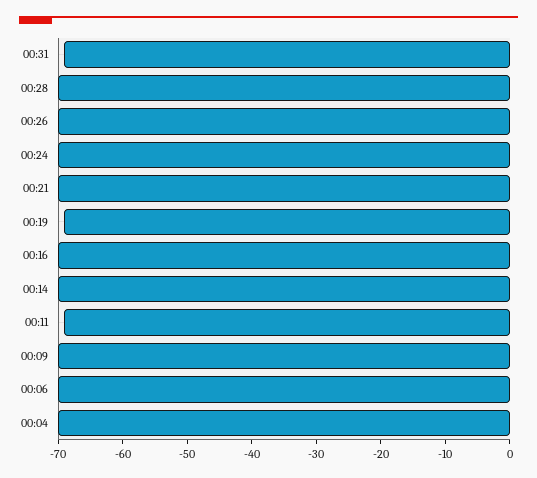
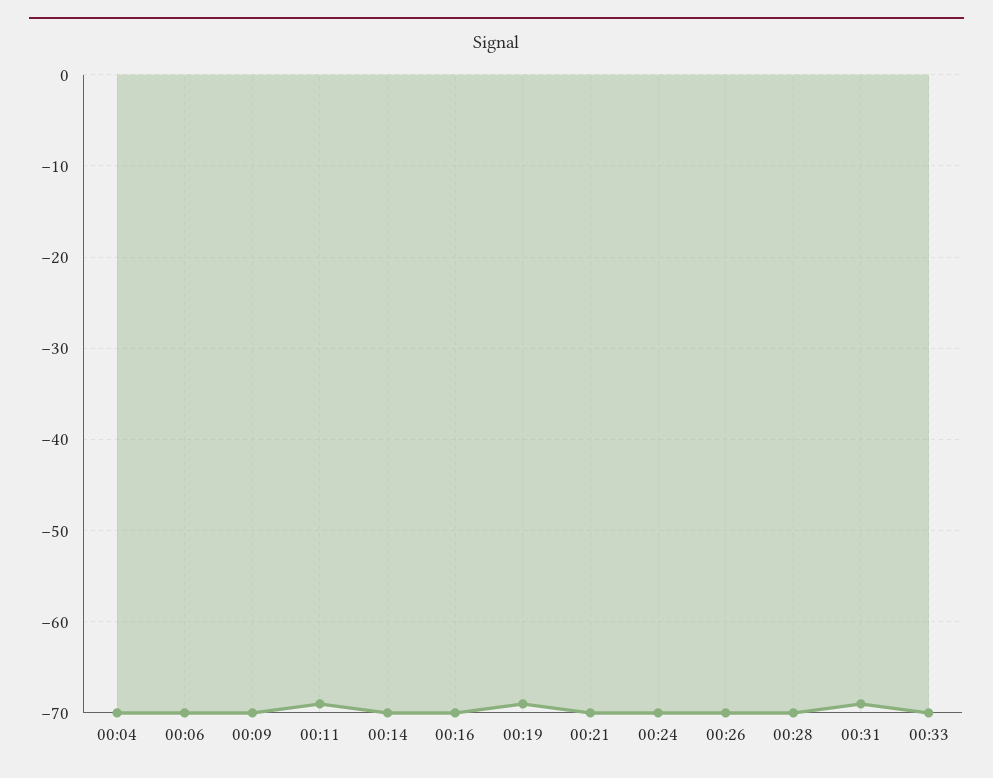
00:33: none -> -70

